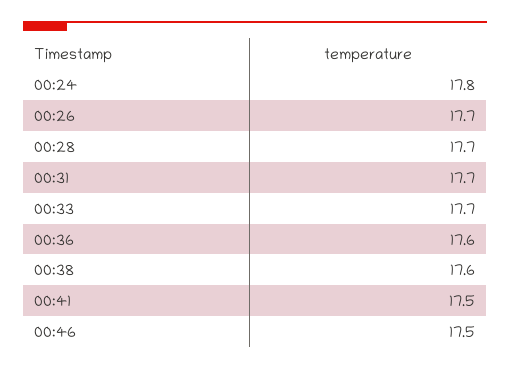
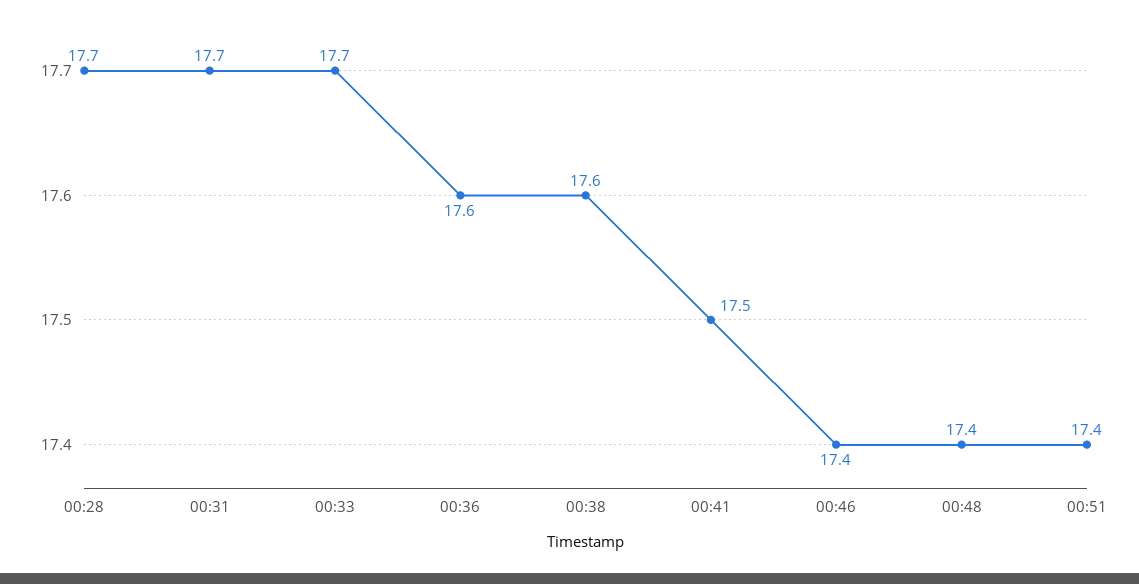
00:24: 17.8 -> none
00:26: 17.7 -> none
00:46: 17.5 -> 17.4
00:48: none -> 17.4
00:51: none -> 17.4

